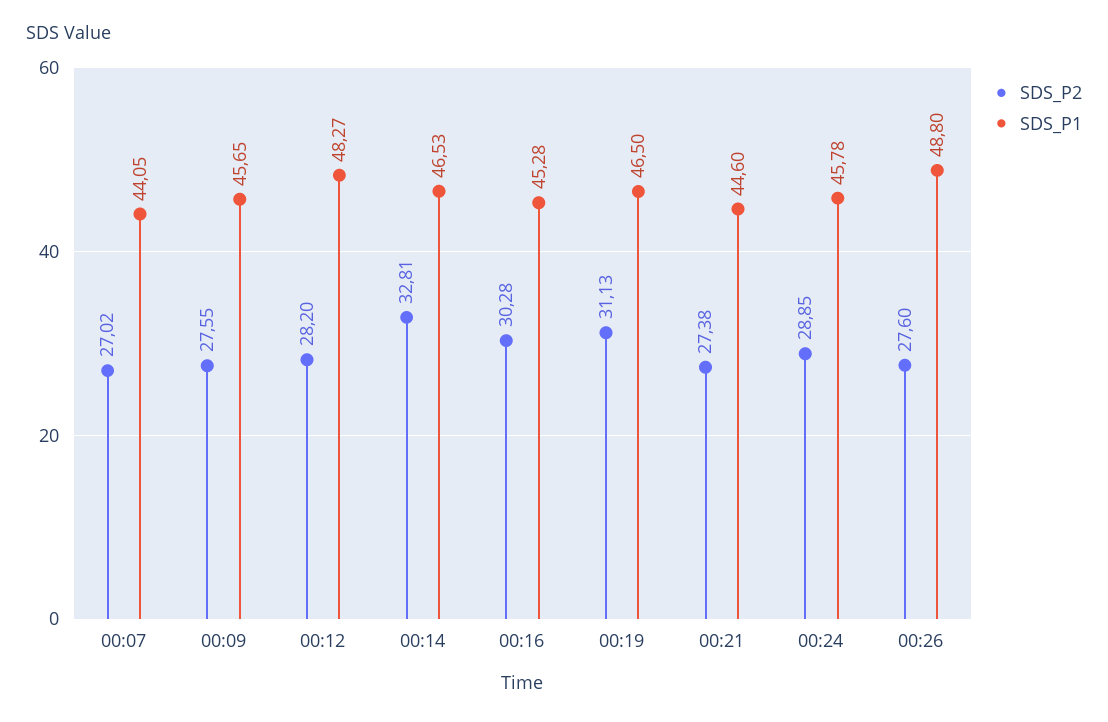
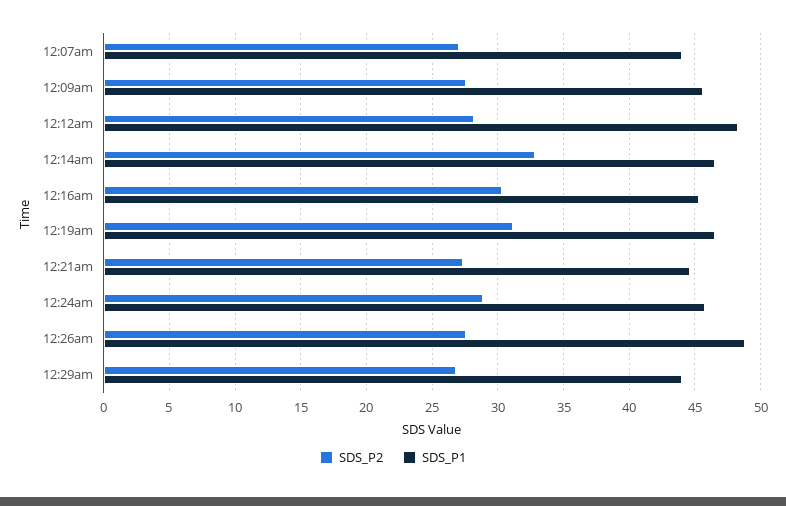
SDS_P2, 12:29am: none -> 27
SDS_P1, 12:29am: none -> 44

